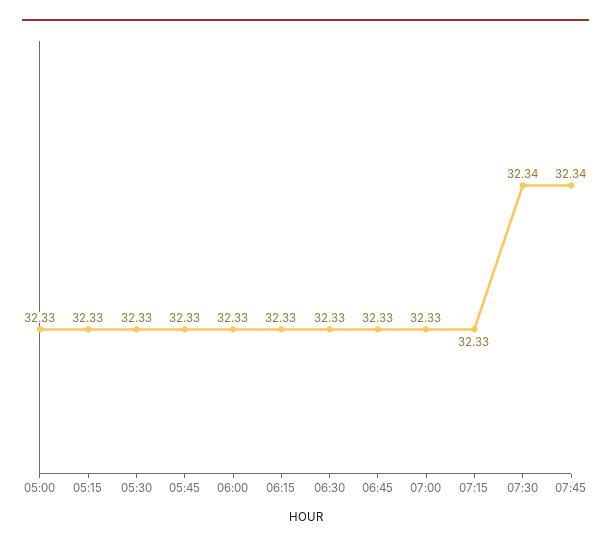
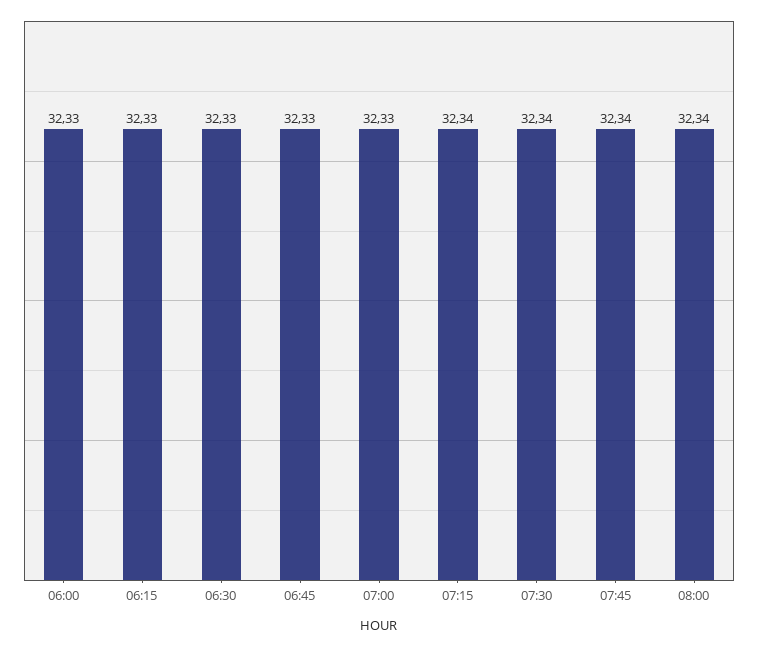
05:00: 32.33 -> none
05:15: 32.33 -> none
05:30: 32.33 -> none
05:45: 32.33 -> none
07:15: 32.33 -> 32.34
08:00: none -> 32.34

